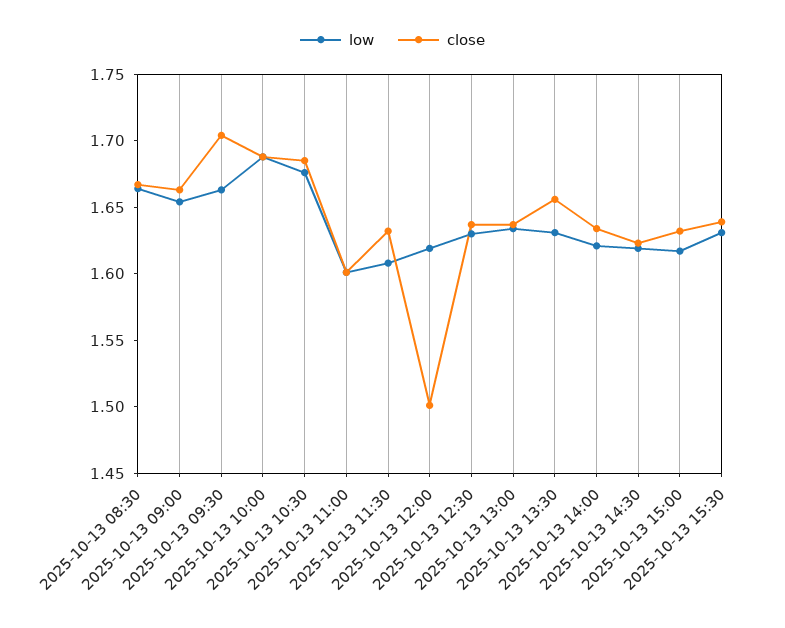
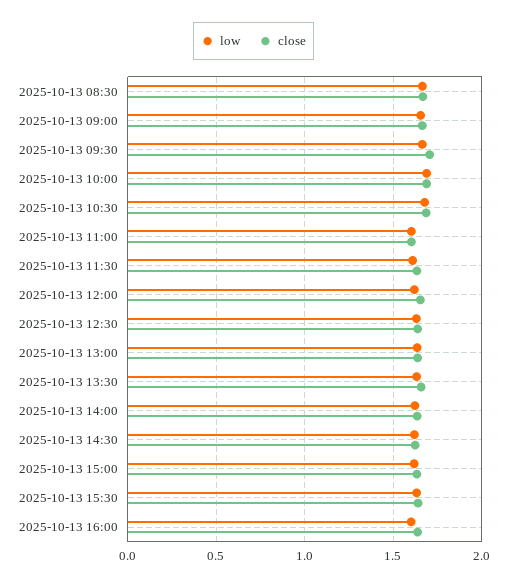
close, 2025-10-13 12:00: 1.5 -> 1.65
low, 2025-10-13 16:00: none -> 1.6
close, 2025-10-13 16:00: none -> 1.65

